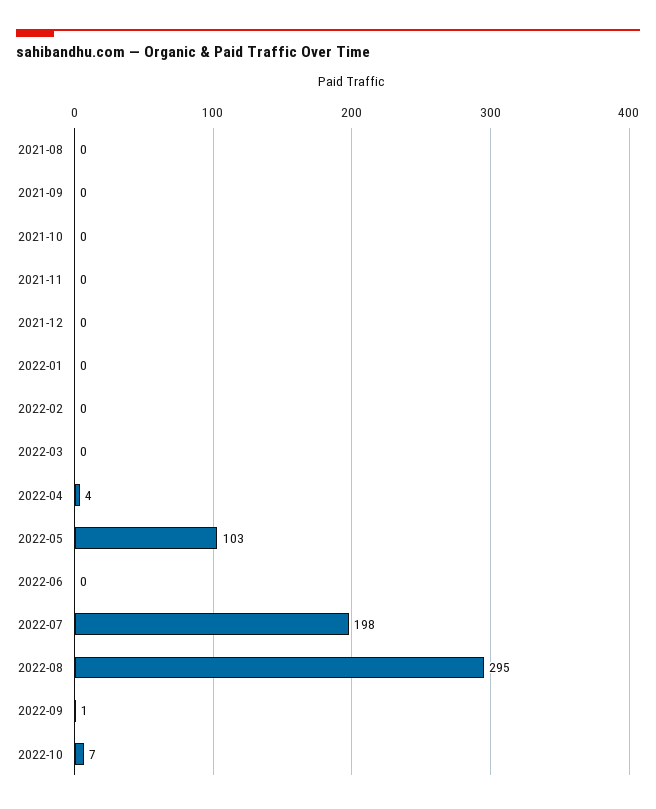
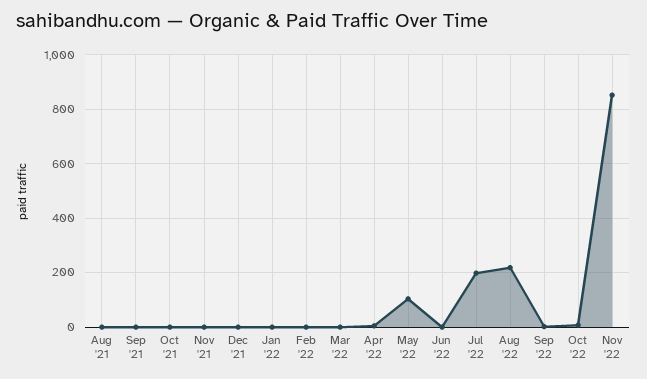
2022-08: 295 -> 225
Nov '22: none -> 850

